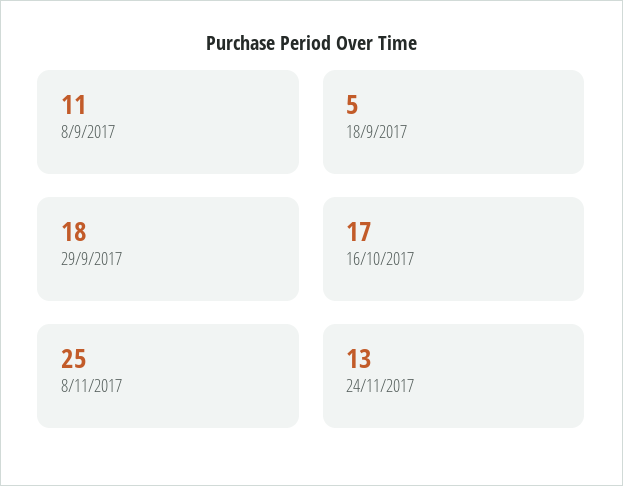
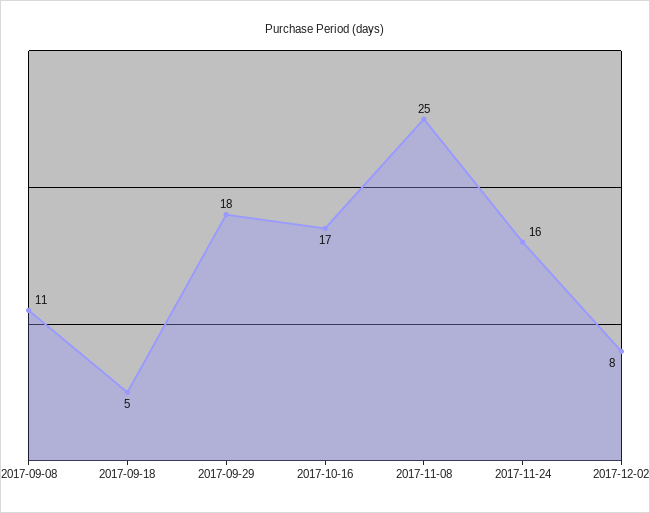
24/11/2017: 13 -> 16
2017-12-02: none -> 8

